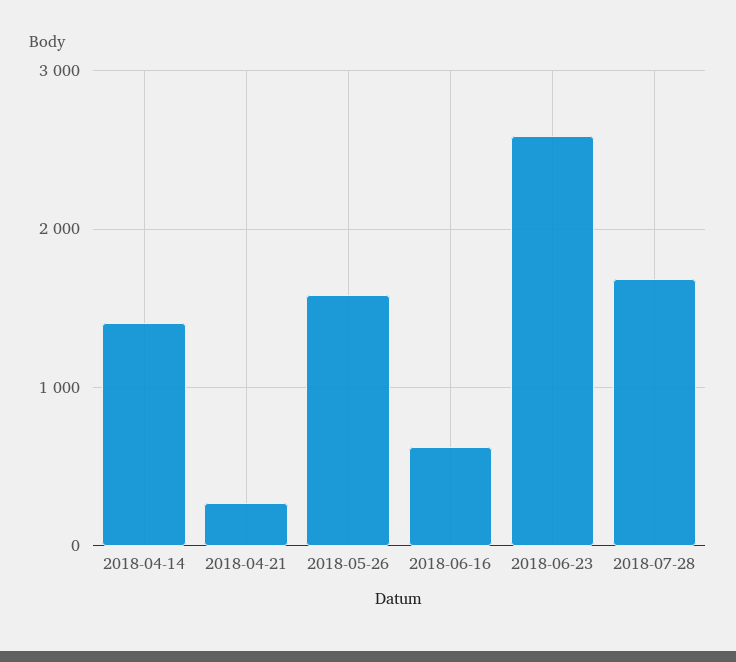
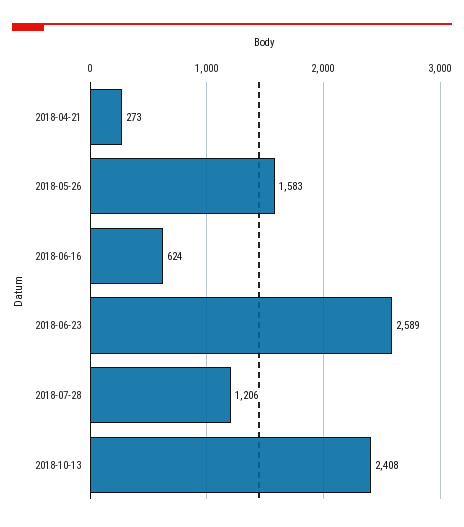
2018-04-14: 1400 -> none
2018-07-28: 1700 -> 1206
2018-10-13: none -> 2408

